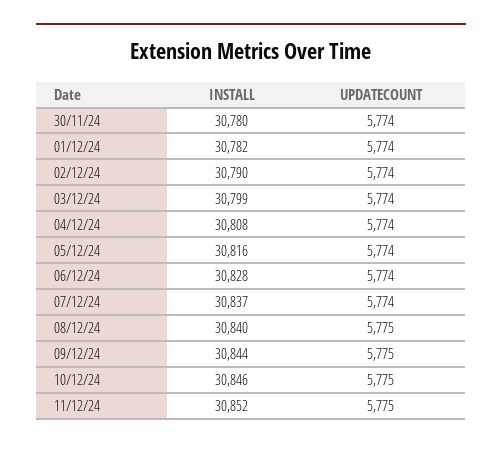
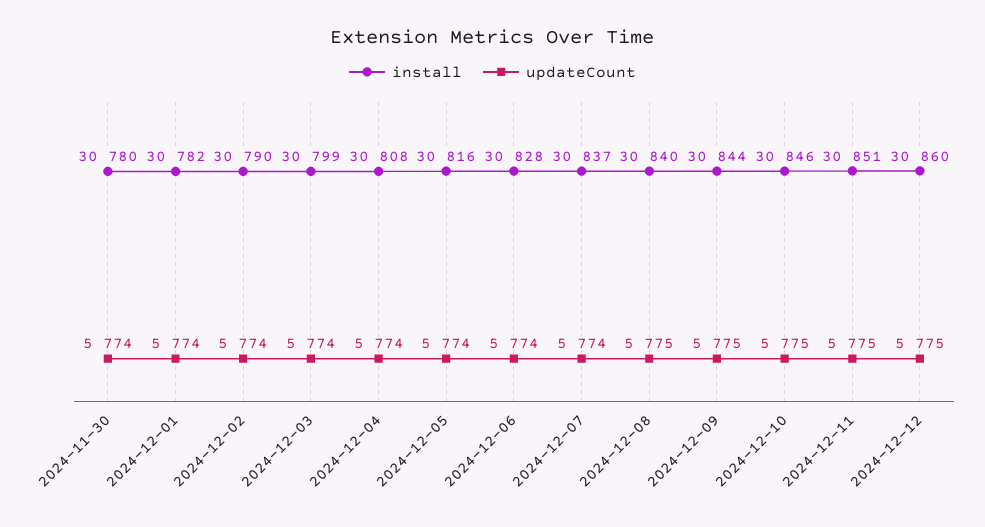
INSTALL, 11/12/24: 30852 -> 30851
INSTALL, 2024-12-12: none -> 30860
UPDATECOUNT, 2024-12-12: none -> 5775

